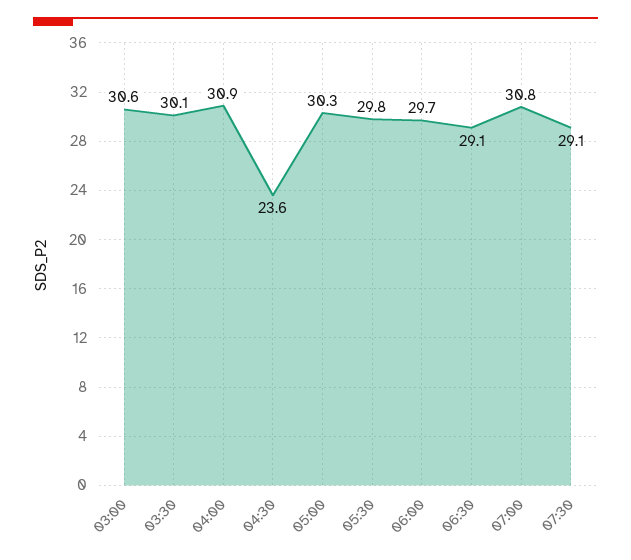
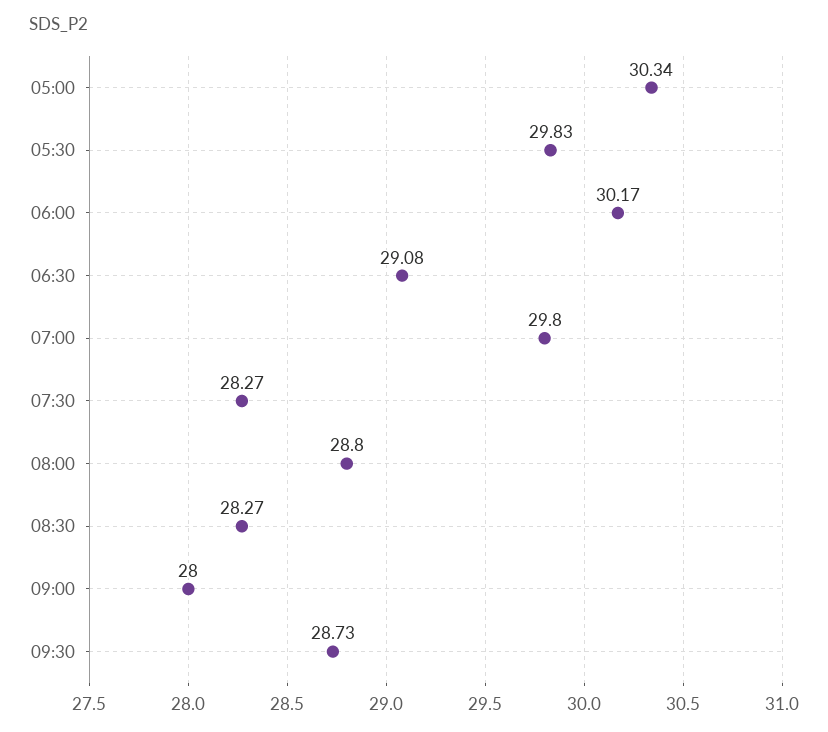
03:00: 30.6 -> none
03:30: 30.1 -> none
04:00: 30.9 -> none
04:30: 23.6 -> none
06:00: 29.7 -> 30.17
07:00: 30.8 -> 29.8
07:30: 29.1 -> 28.27
08:00: none -> 28.8
08:30: none -> 28.27
09:00: none -> 28
09:30: none -> 28.73

